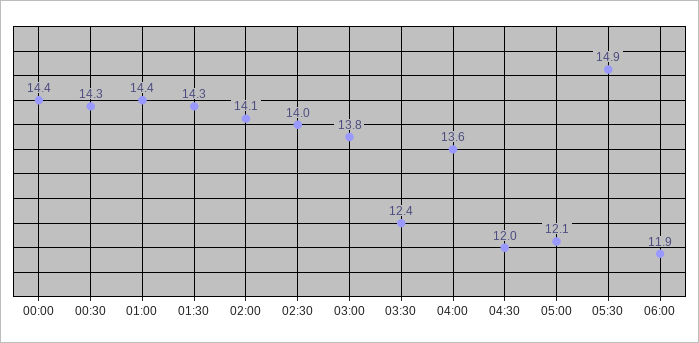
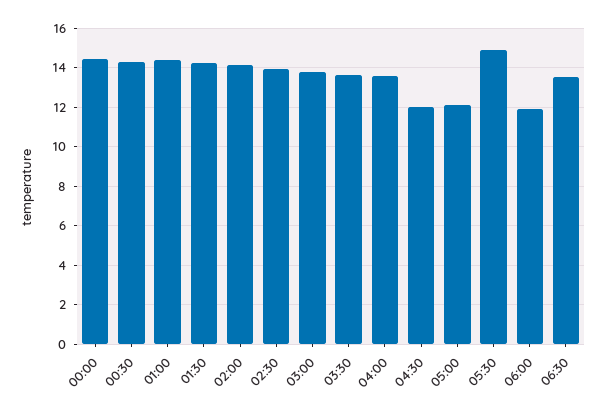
03:30: 12.4 -> 13.5
06:30: none -> 13.5

